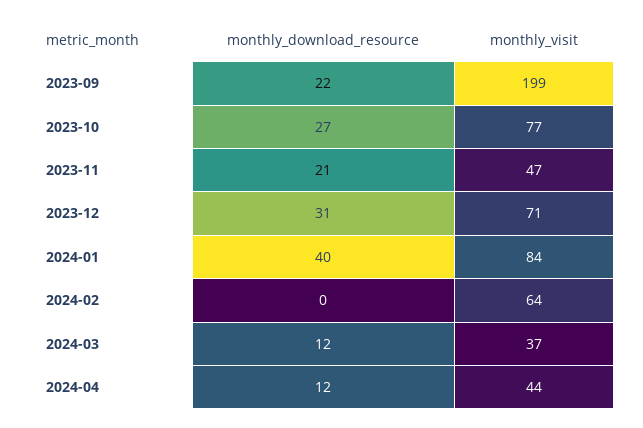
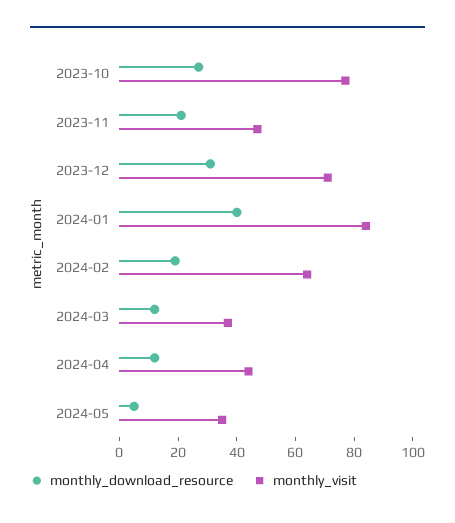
monthly_download_resource, 2023-09: 22 -> none
monthly_visit, 2023-09: 199 -> none
monthly_download_resource, 2024-02: 0 -> 20
monthly_download_resource, 2024-05: none -> 5
monthly_visit, 2024-05: none -> 35

